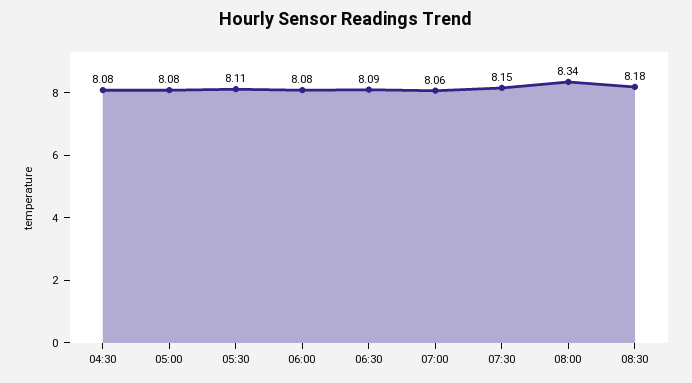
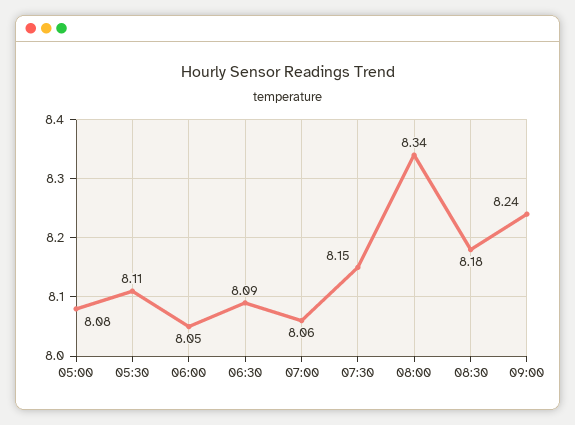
04:30: 8.08 -> none
06:00: 8.08 -> 8.05
09:00: none -> 8.24

